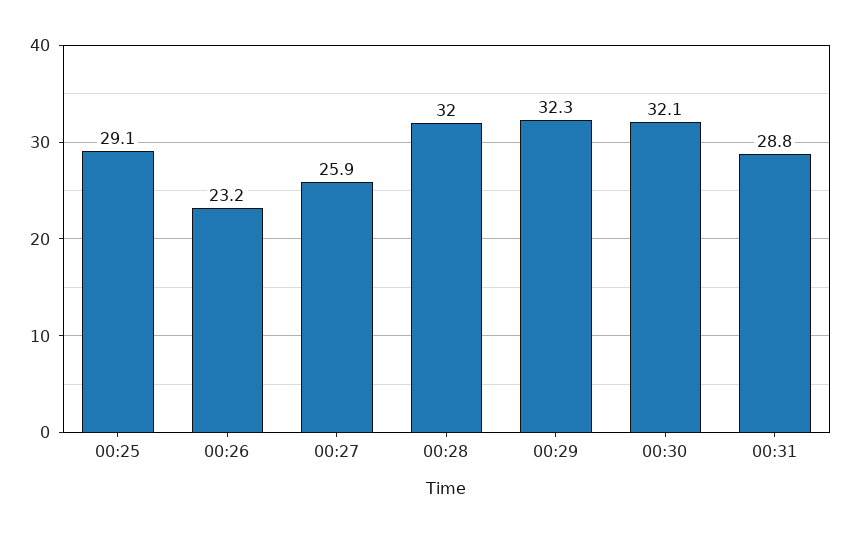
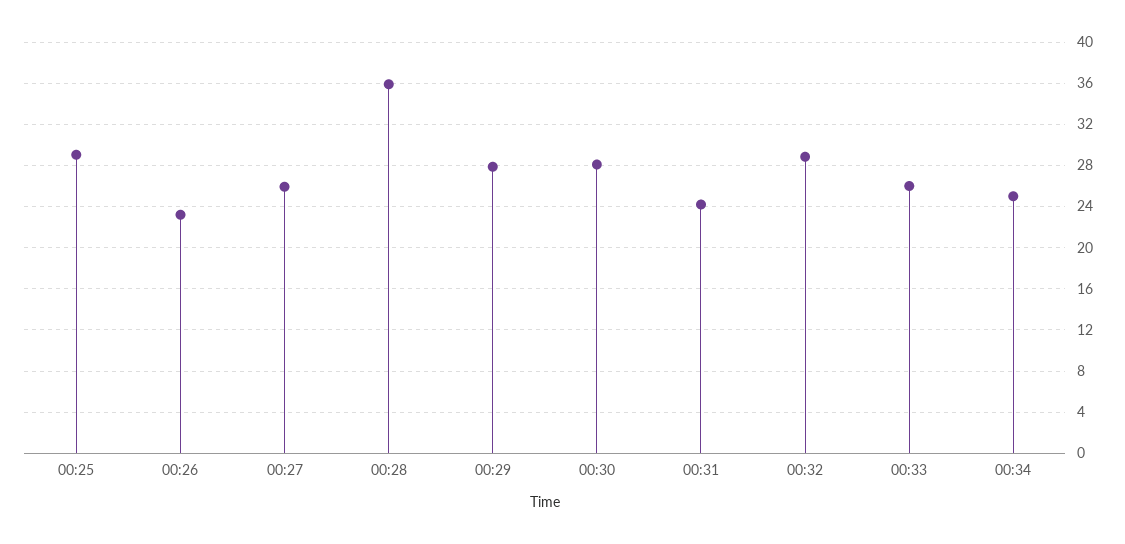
00:28: 32 -> 36
00:29: 32.3 -> 28
00:30: 32.1 -> 28
00:31: 28.8 -> 24
00:32: none -> 29
00:33: none -> 26
00:34: none -> 25

